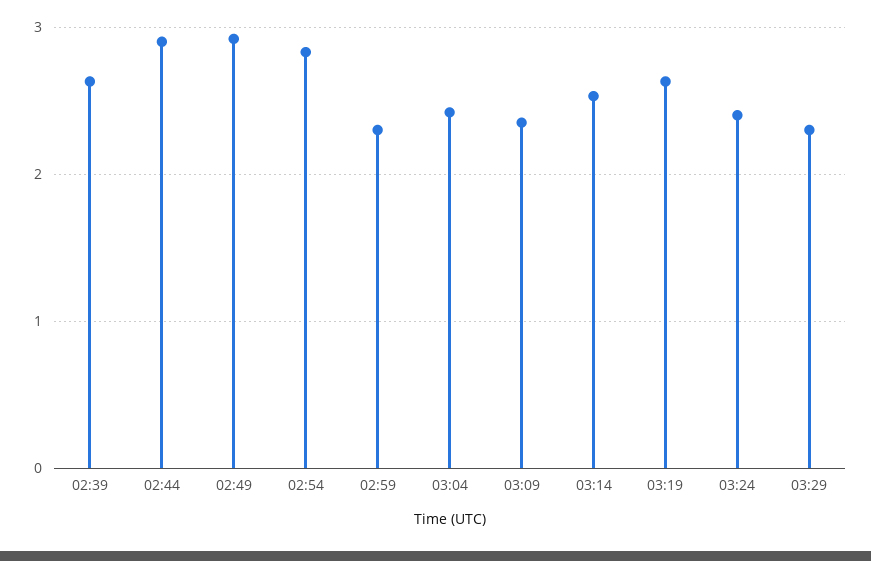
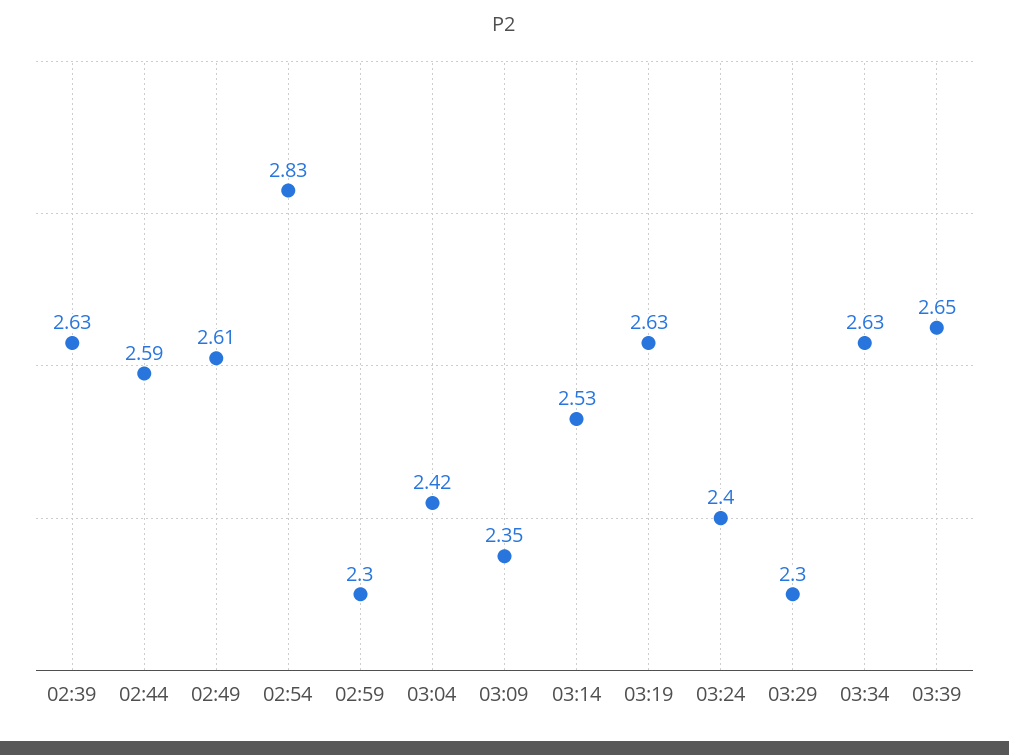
02:44: 2.9 -> 2.59
02:49: 2.9 -> 2.61
03:34: none -> 2.63
03:39: none -> 2.65

